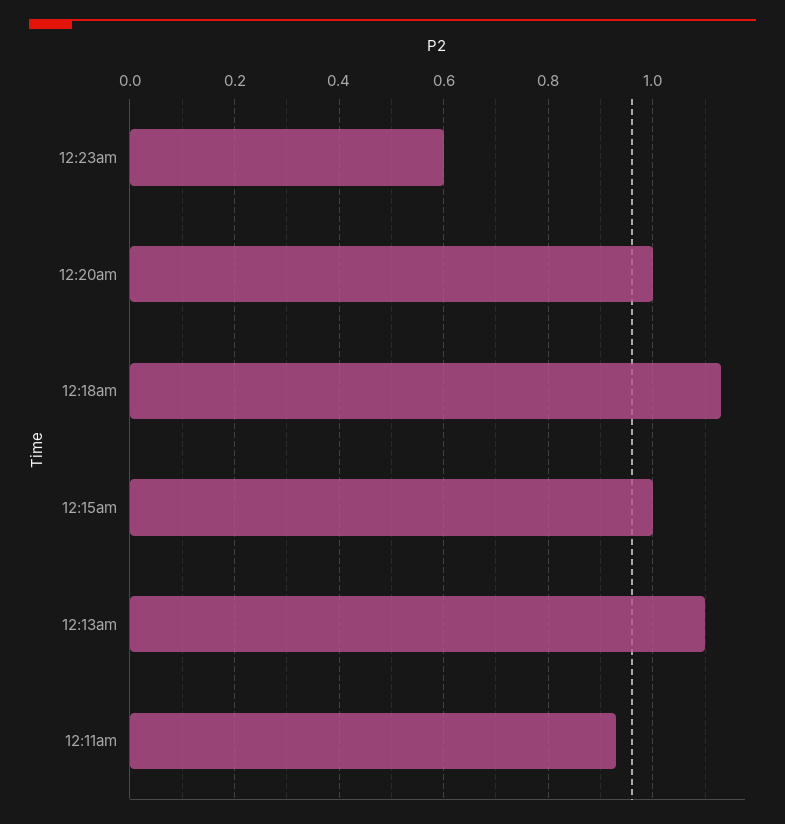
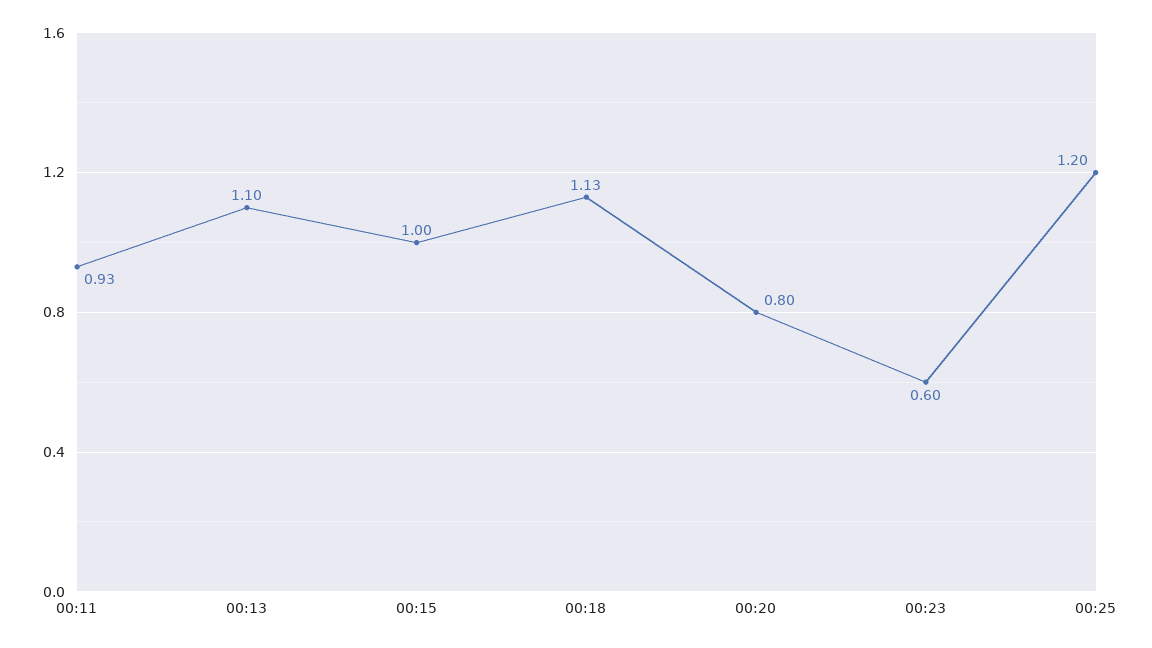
12:20am: 1 -> 0.8
00:25: none -> 1.2

